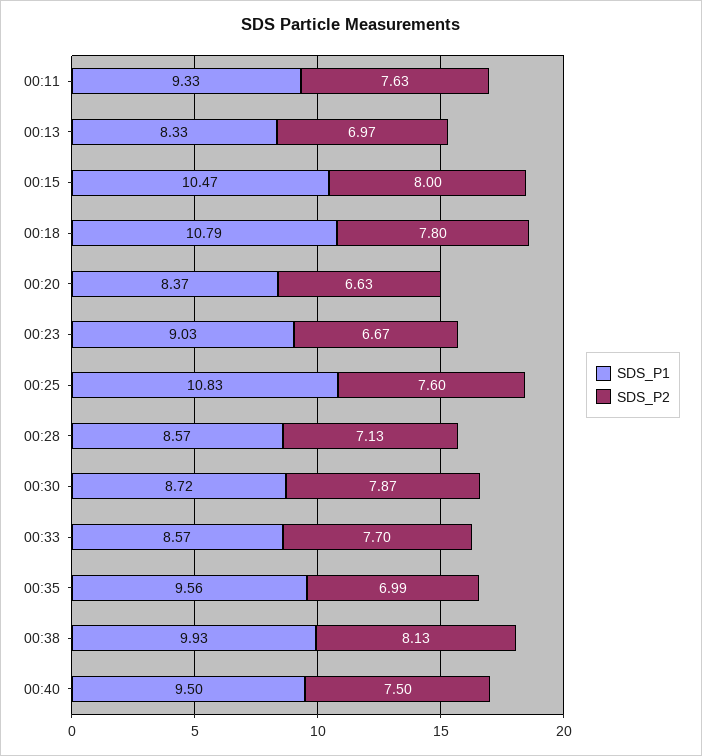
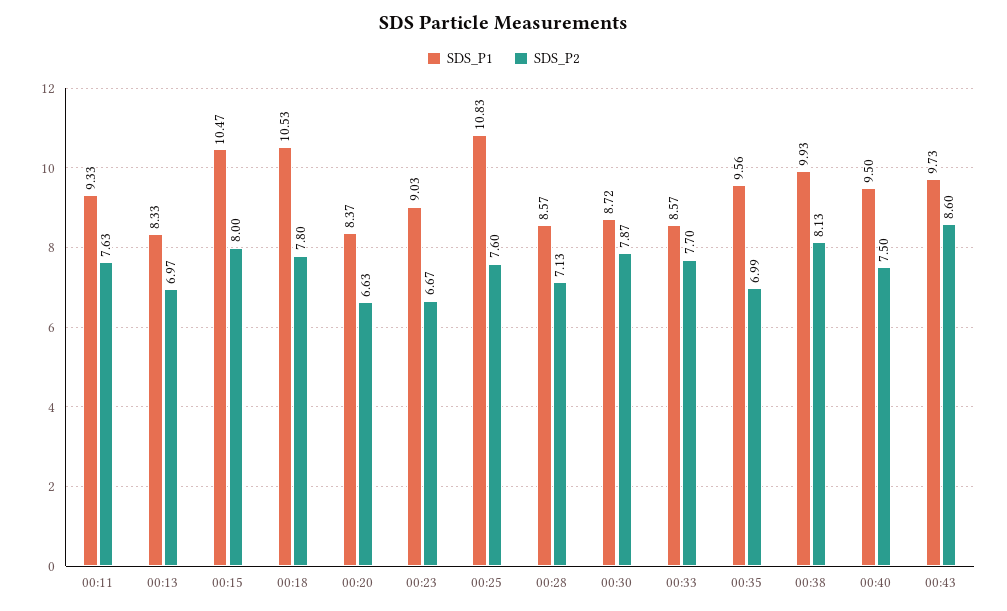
SDS_P1, 00:18: 10.79 -> 10.53
SDS_P1, 00:43: none -> 9.73
SDS_P2, 00:43: none -> 8.6

